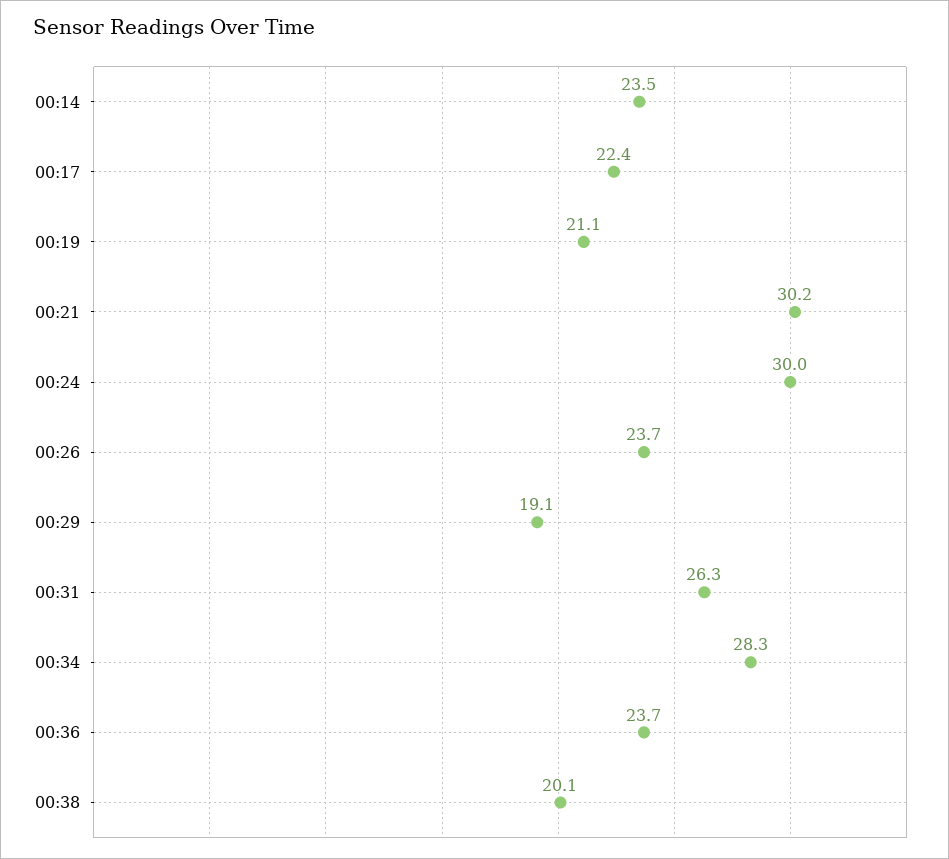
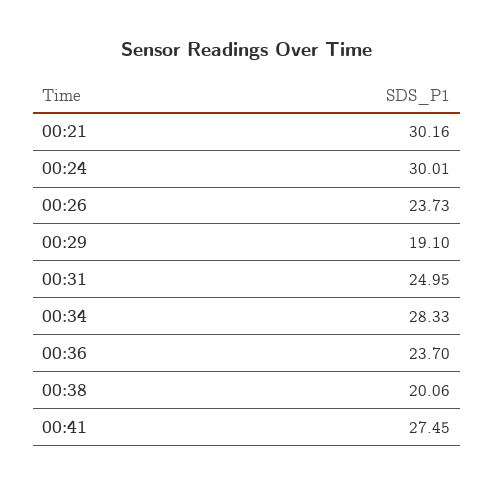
00:14: 23.5 -> none
00:17: 22.4 -> none
00:19: 21.1 -> none
00:31: 26.3 -> 24.95
00:41: none -> 27.45

